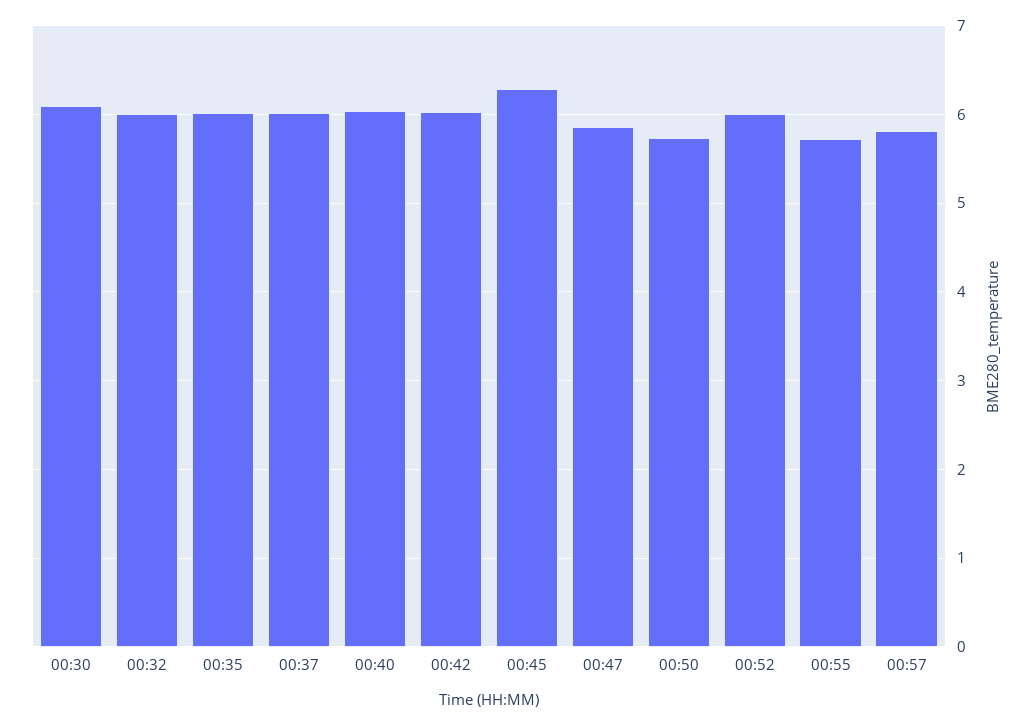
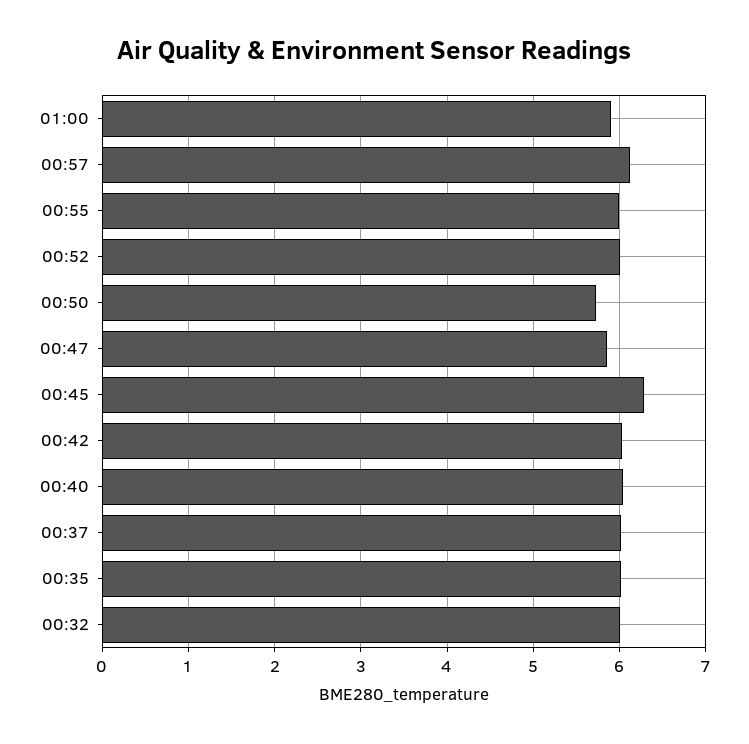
00:30: 6.1 -> none
00:55: 5.7 -> 6
00:57: 5.8 -> 6.1
01:00: none -> 5.9

